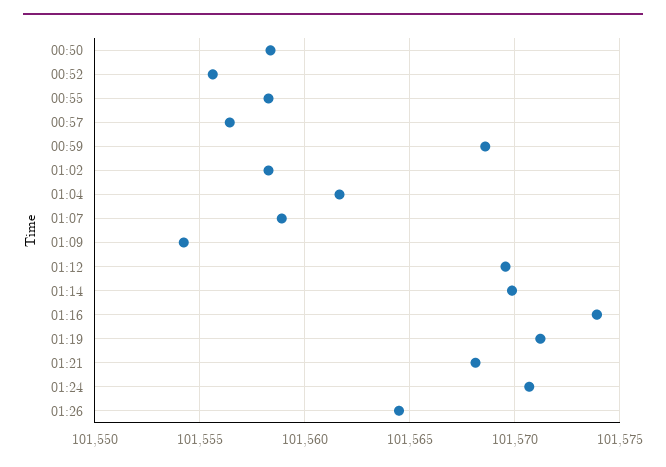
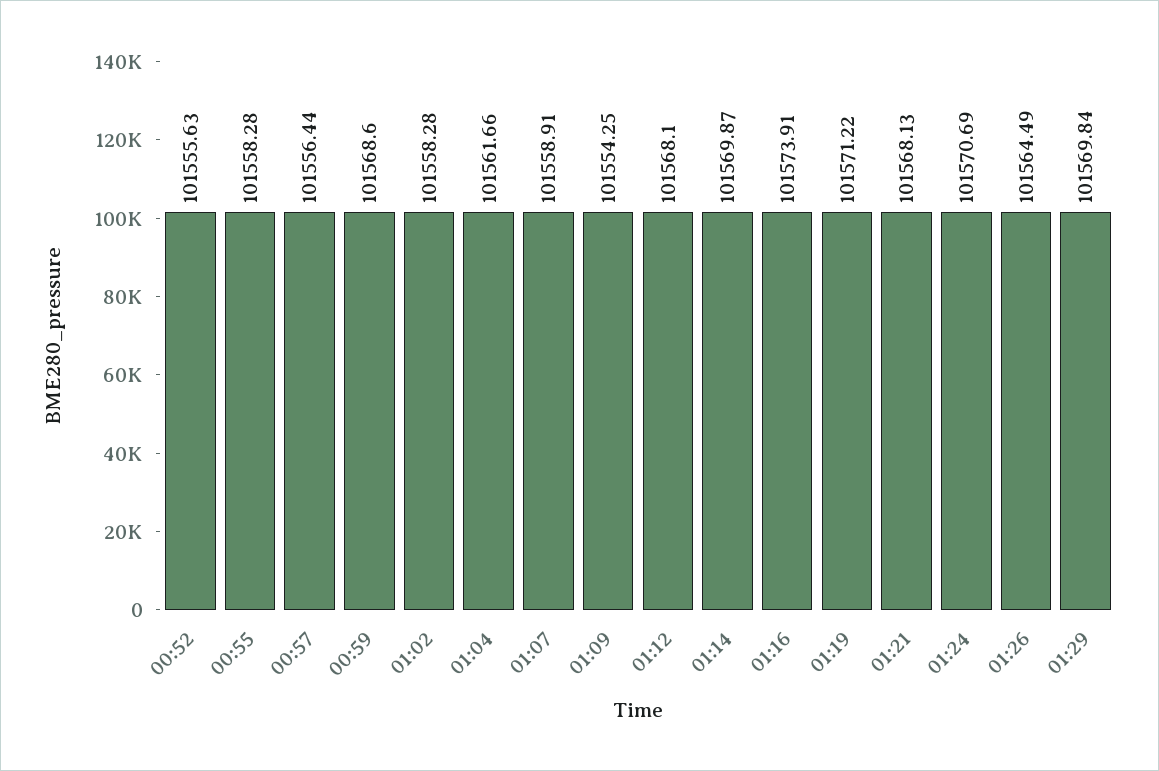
00:50: 101558.5 -> none
01:12: 101569.5 -> 101568.1
01:29: none -> 101569.84

